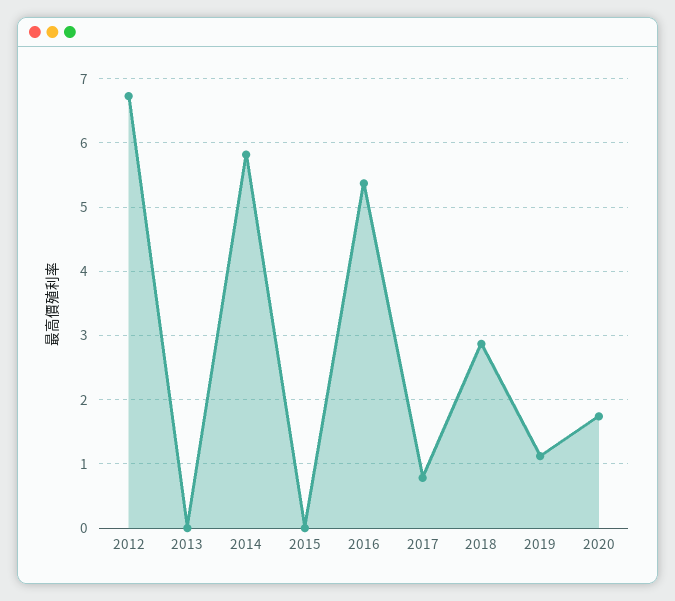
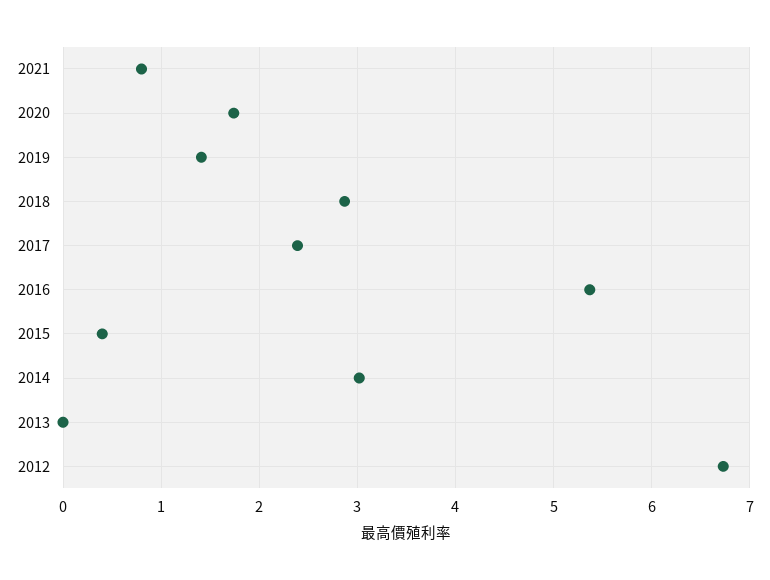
2014: 5.8 -> 3
2015: 0 -> 0.4
2017: 0.8 -> 2.4
2019: 1.1 -> 1.4
2021: none -> 0.8

